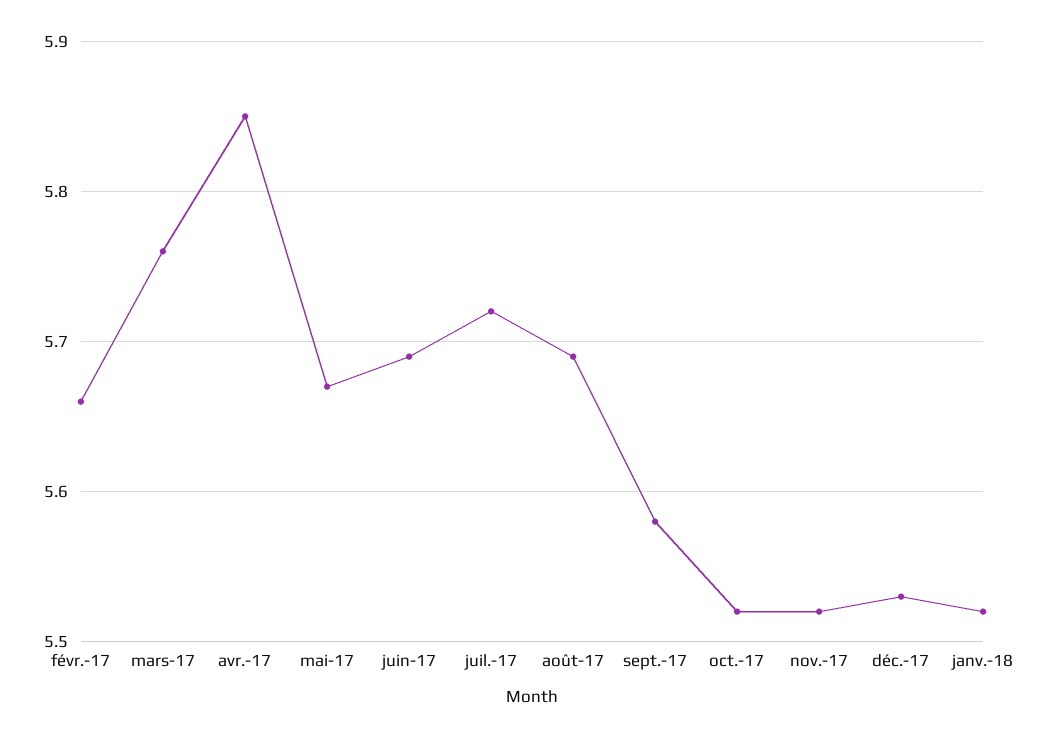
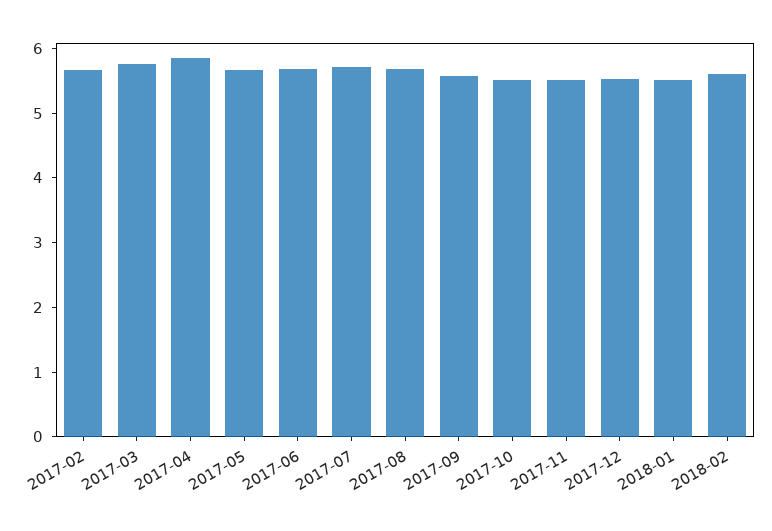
2018-02: none -> 5.6

